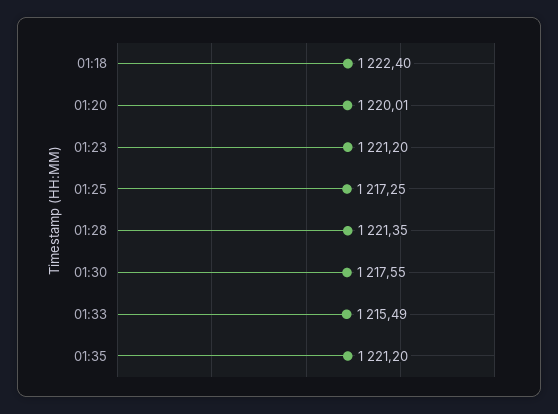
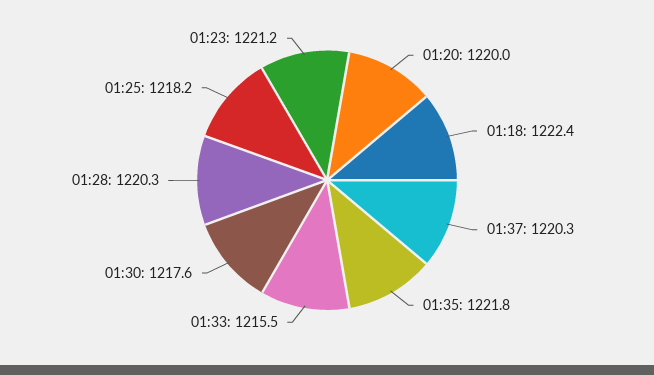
01:25: 1217.25 -> 1218.2
01:28: 1221.35 -> 1220.3
01:35: 1221.2 -> 1221.8
01:37: none -> 1220.3

